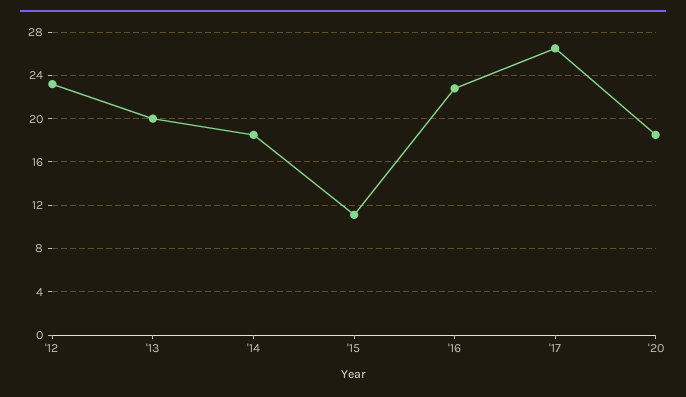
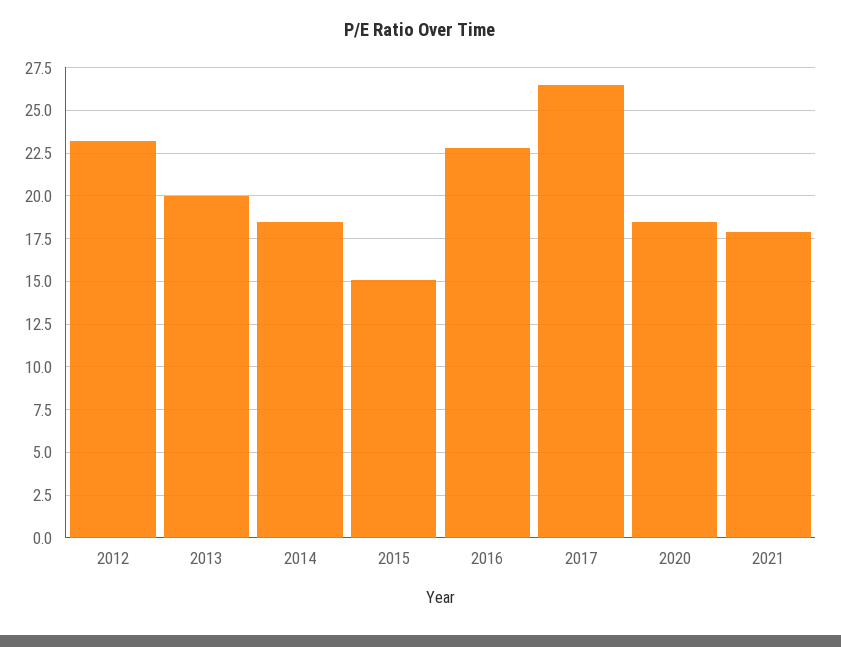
'15: 11 -> 15
2021: none -> 18

